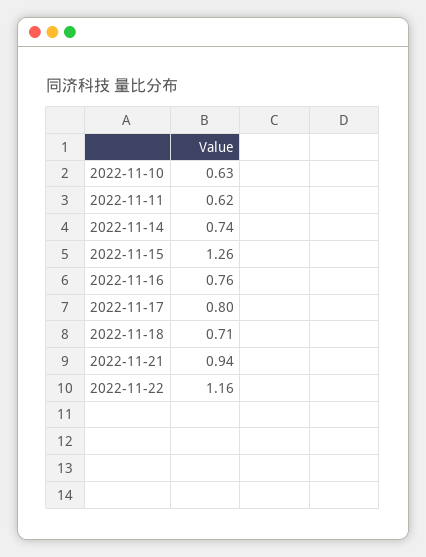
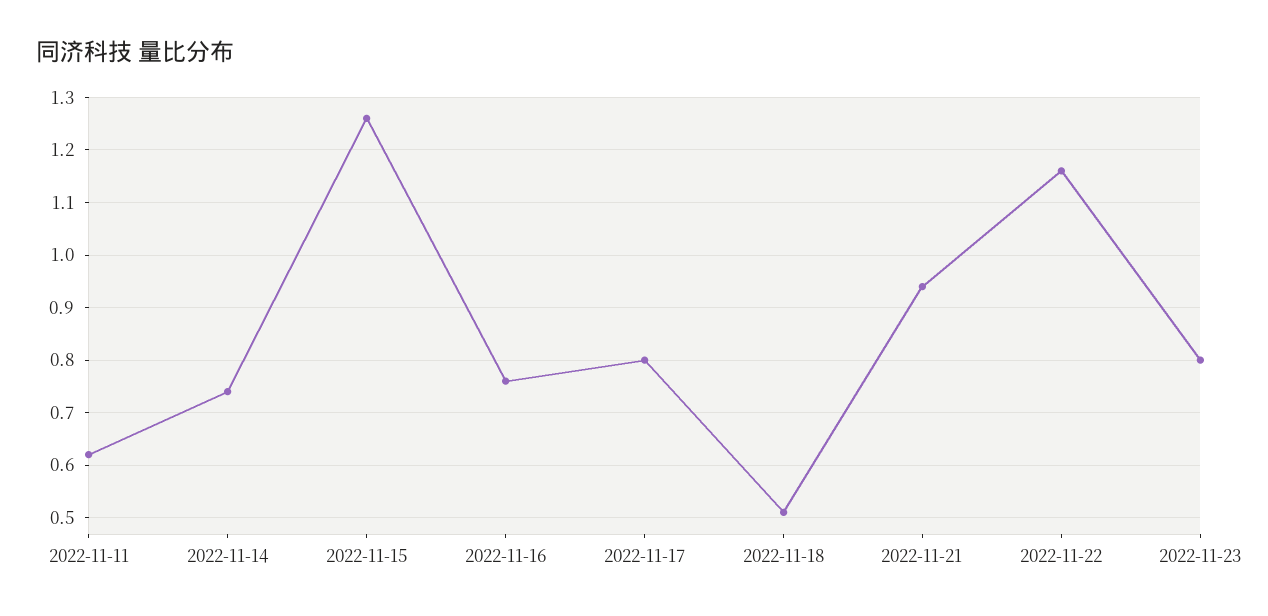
2022-11-10: 0.63 -> none
2022-11-18: 0.71 -> 0.5
2022-11-23: none -> 0.8

